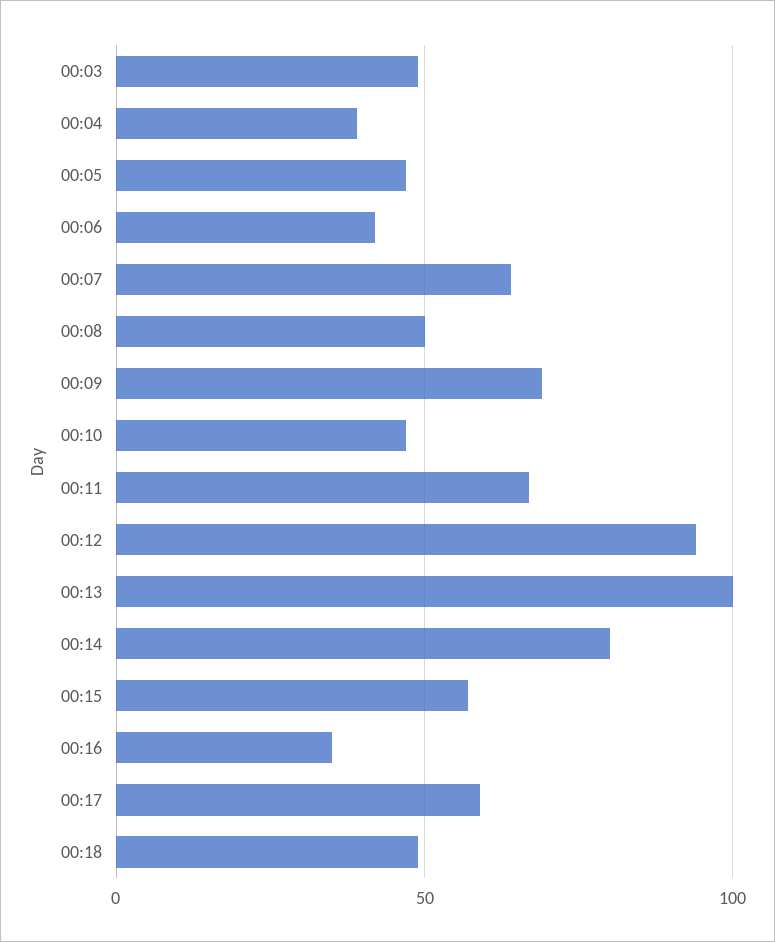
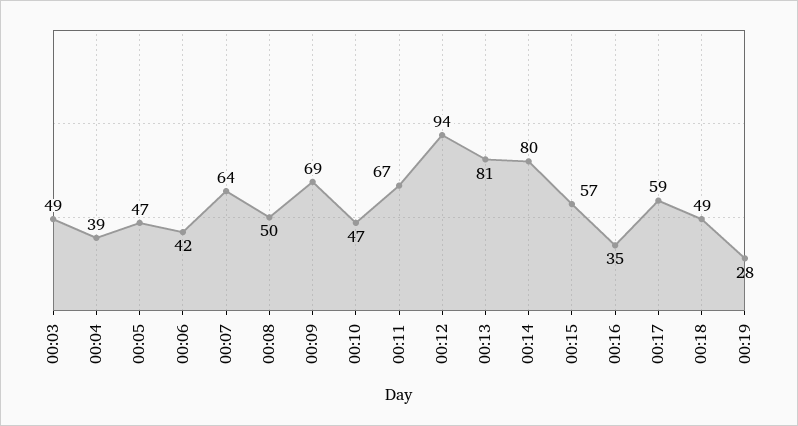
00:13: 100 -> 81
00:19: none -> 28

